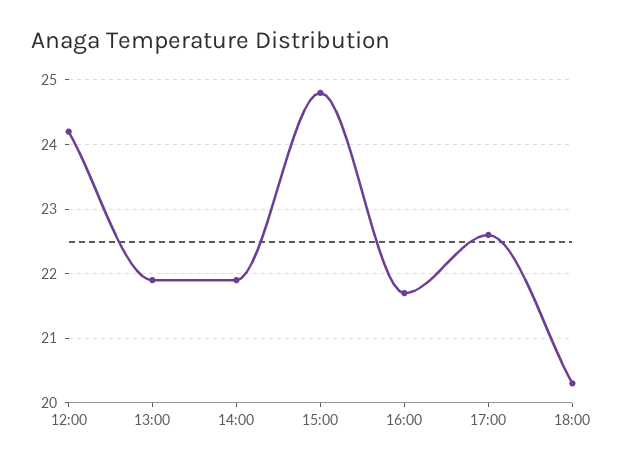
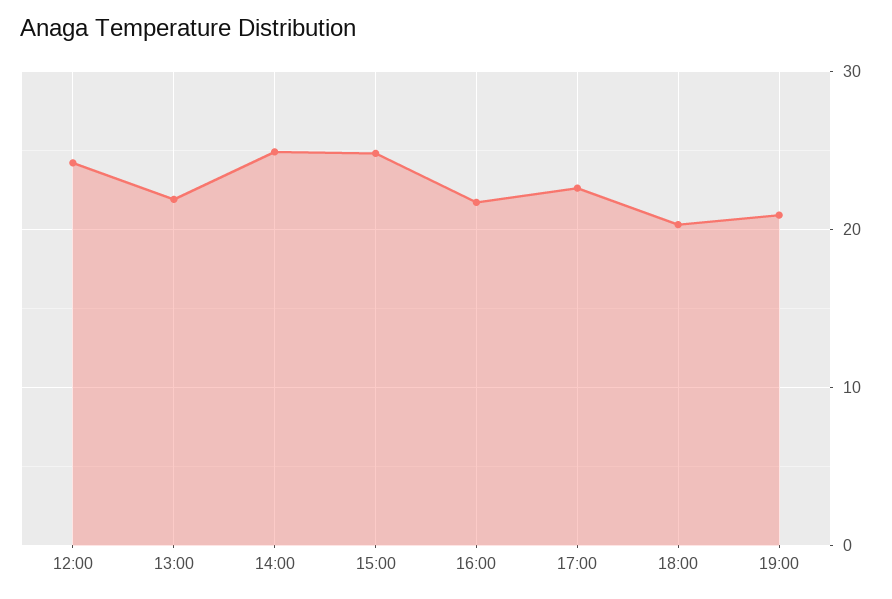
14:00: 21.9 -> 25
19:00: none -> 21

